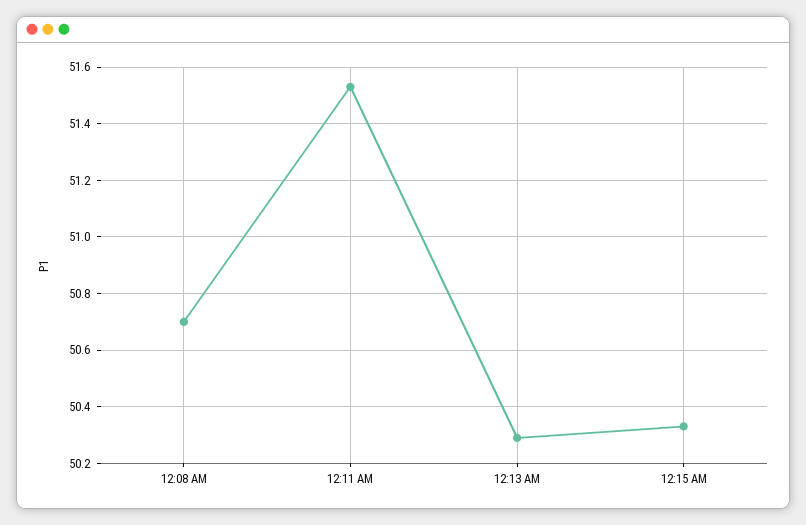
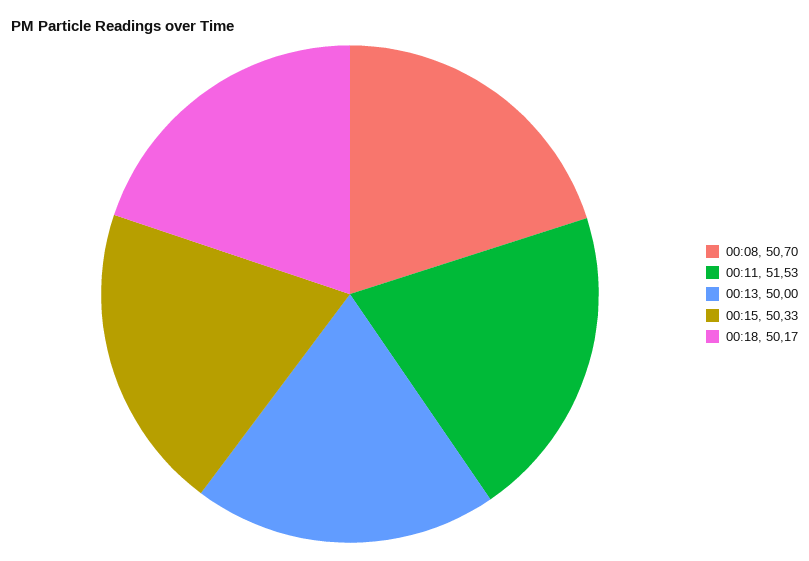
12:13 AM: 50.3 -> 50
00:18: none -> 50.17

